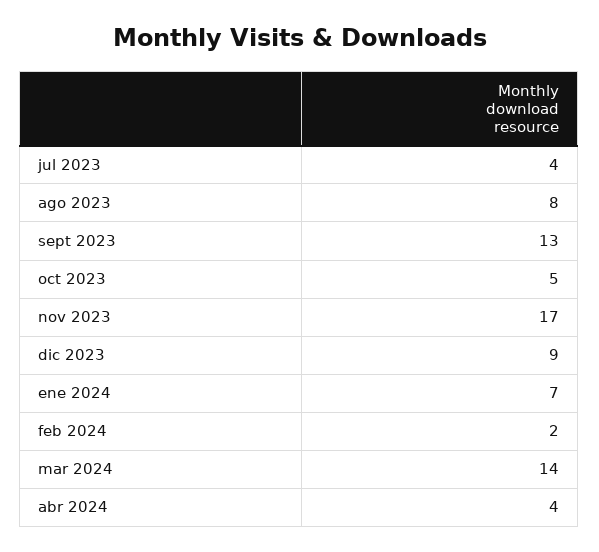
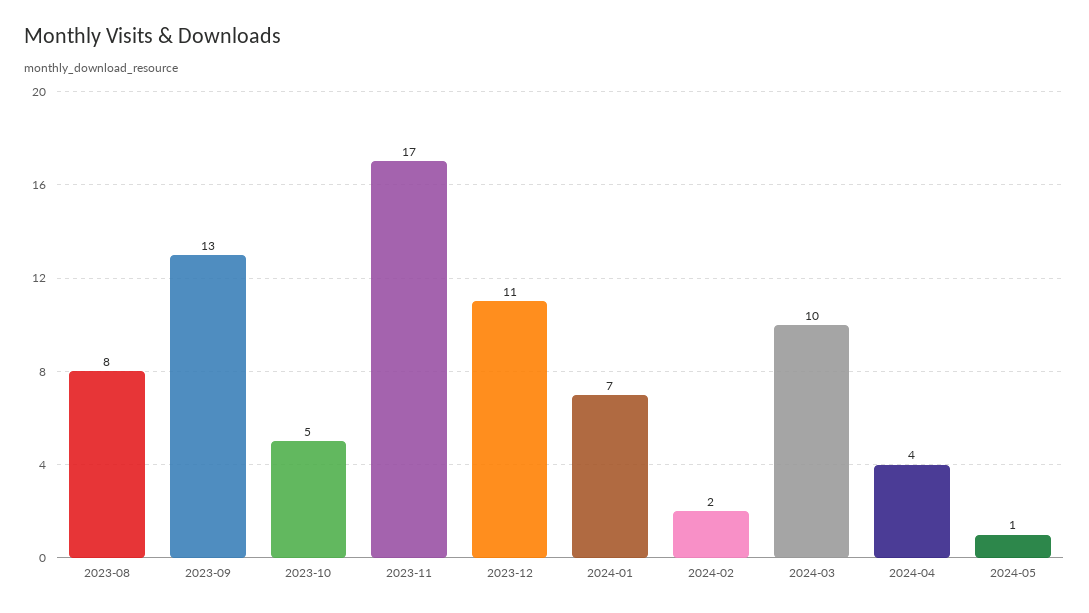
jul 2023: 4 -> none
dic 2023: 9 -> 11
mar 2024: 14 -> 10
2024-05: none -> 1

